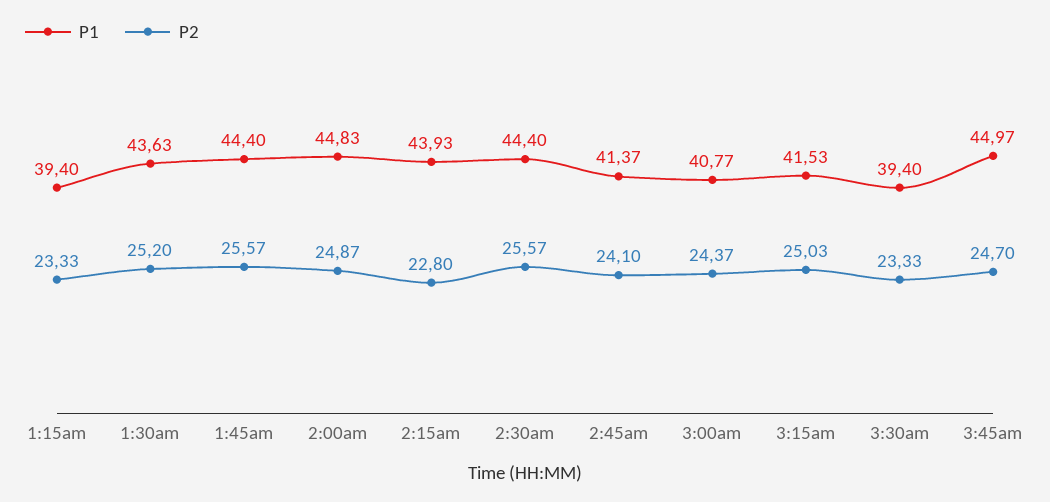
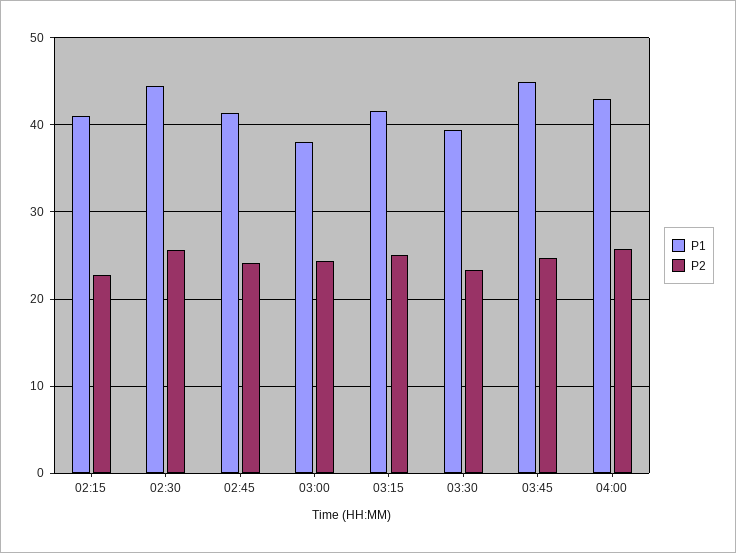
P1, 1:15am: 39.4 -> none
P2, 1:15am: 23.33 -> none
P1, 1:30am: 43.63 -> none
P2, 1:30am: 25.2 -> none
P1, 1:45am: 44.4 -> none
P2, 1:45am: 25.57 -> none
P1, 2:00am: 44.83 -> none
P2, 2:00am: 24.87 -> none
P1, 2:15am: 43.93 -> 41
P1, 3:00am: 40.77 -> 38
P1, 04:00: none -> 43
P2, 04:00: none -> 26

